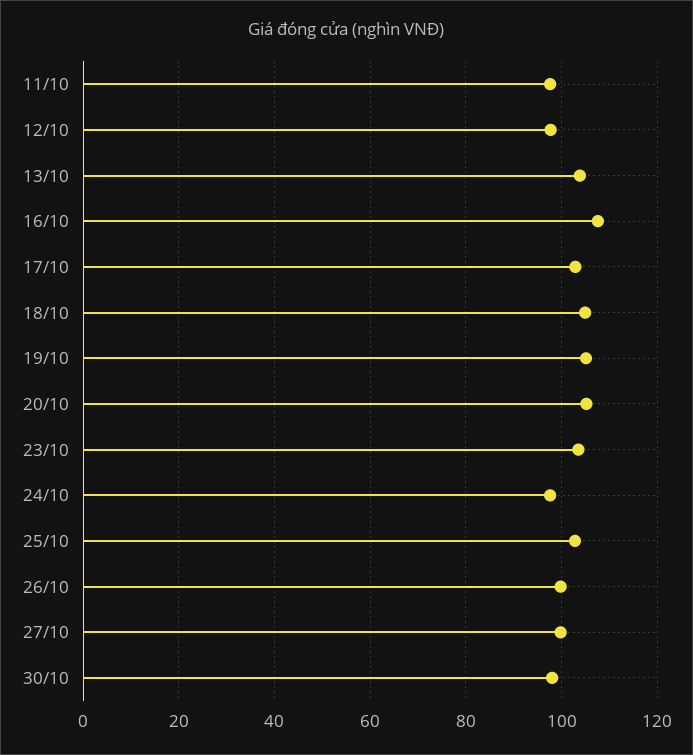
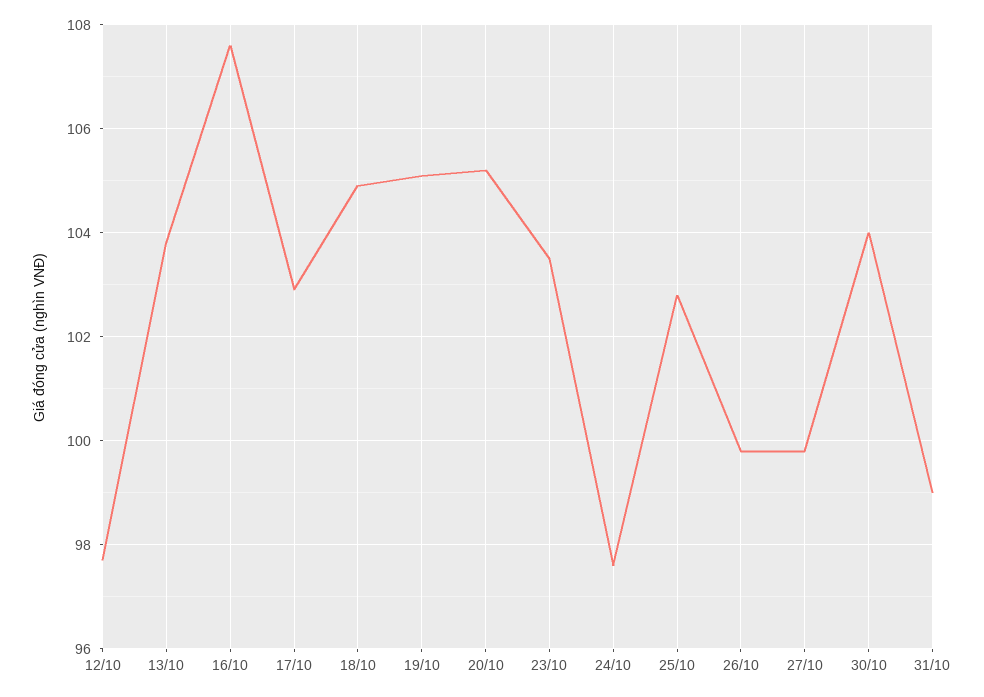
11/10: 98 -> none
30/10: 98 -> 104
31/10: none -> 99

